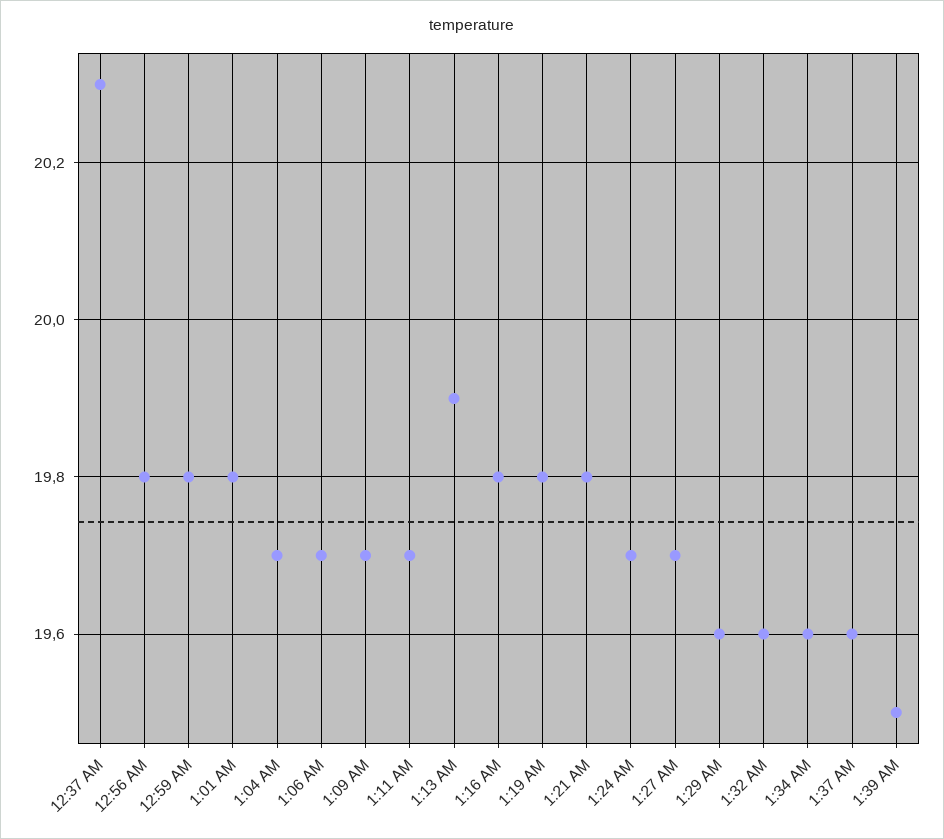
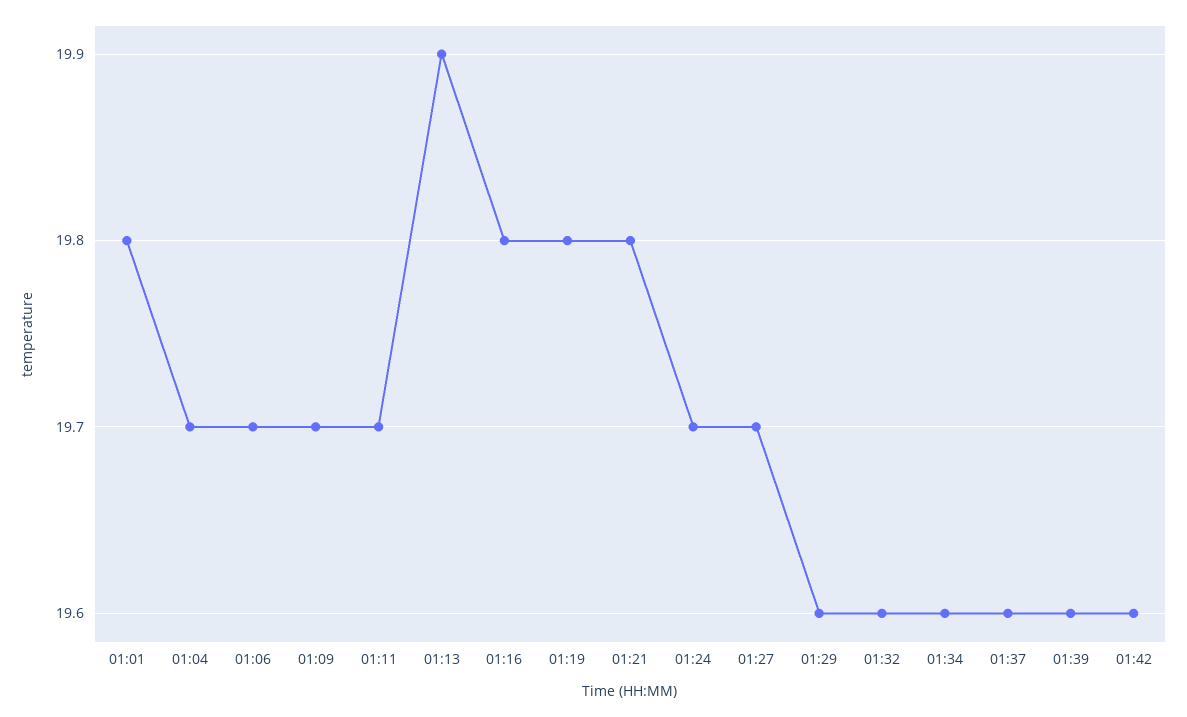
12:37 AM: 20.3 -> none
12:56 AM: 19.8 -> none
12:59 AM: 19.8 -> none
1:39 AM: 19.5 -> 19.6
01:42: none -> 19.6

